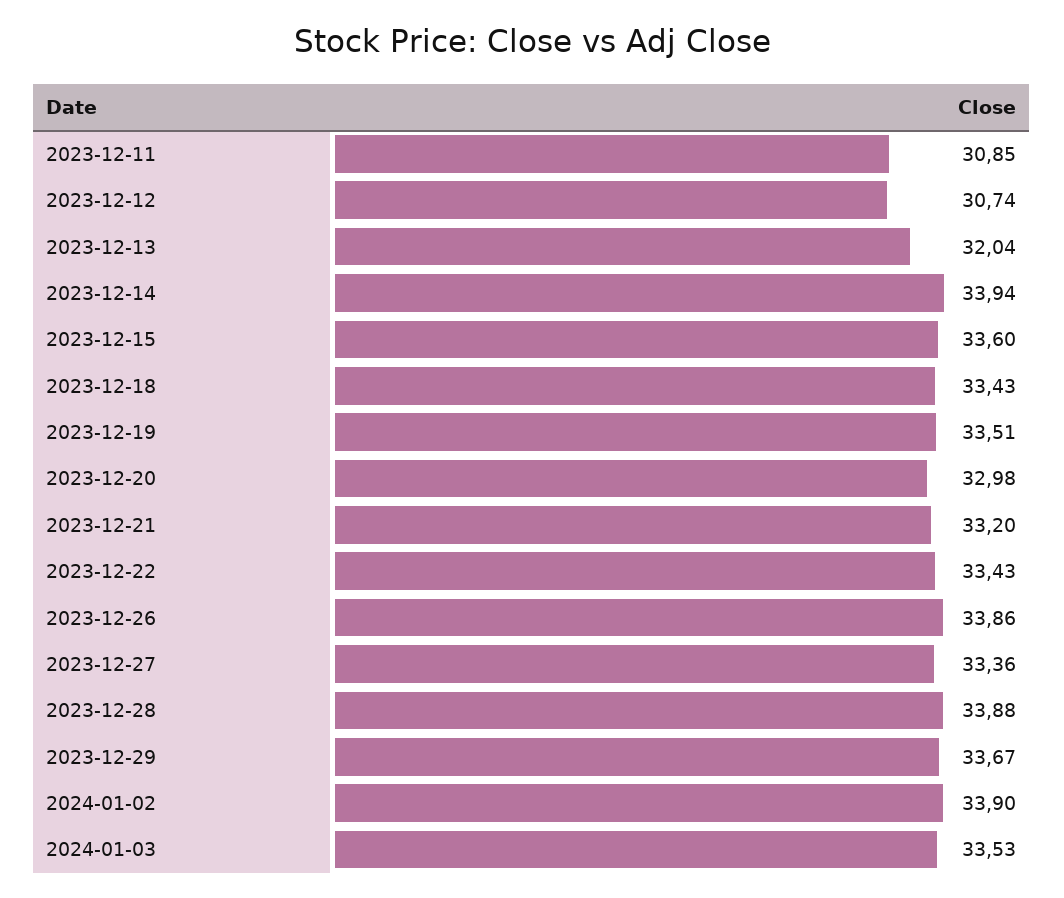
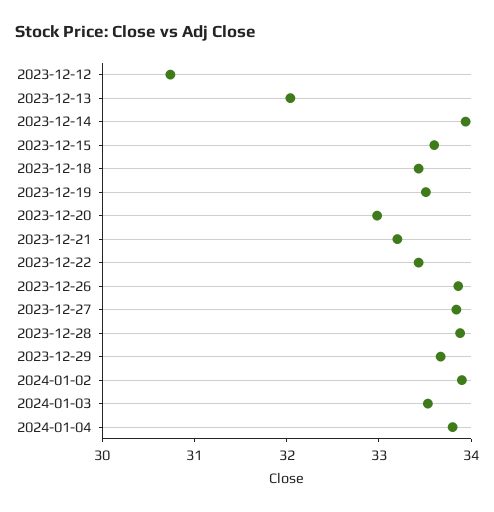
2023-12-11: 30.85 -> none
2023-12-27: 33.36 -> 33.8
2024-01-04: none -> 33.8

